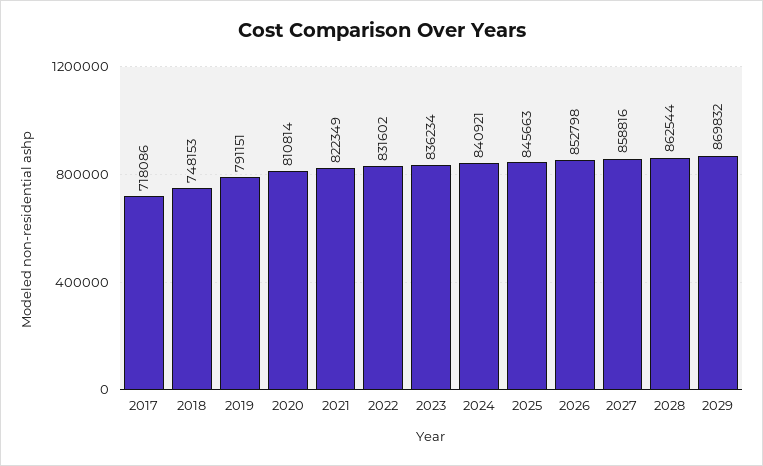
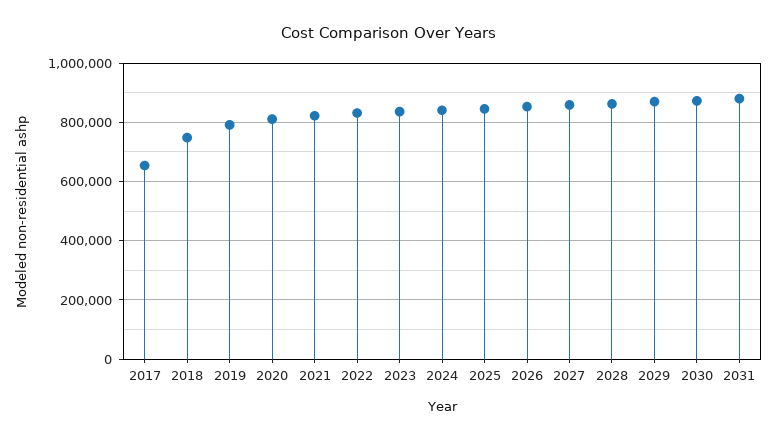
2017: 718086 -> 650000
2030: none -> 875000
2031: none -> 875000

